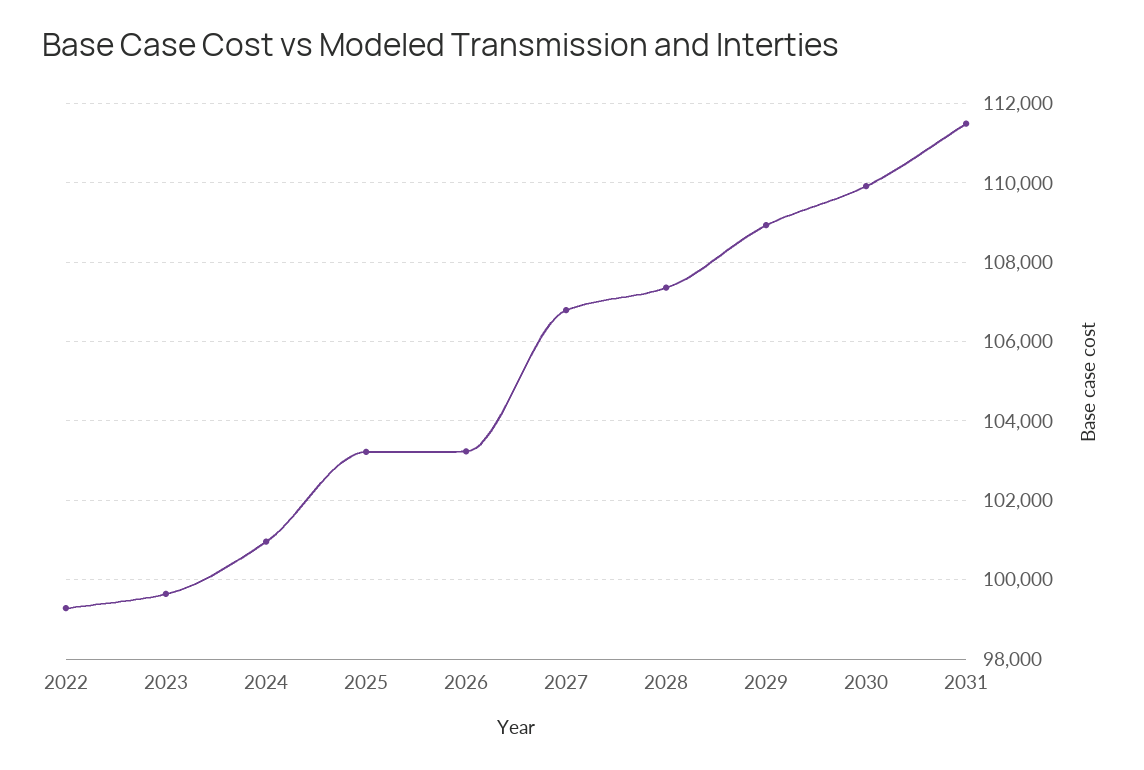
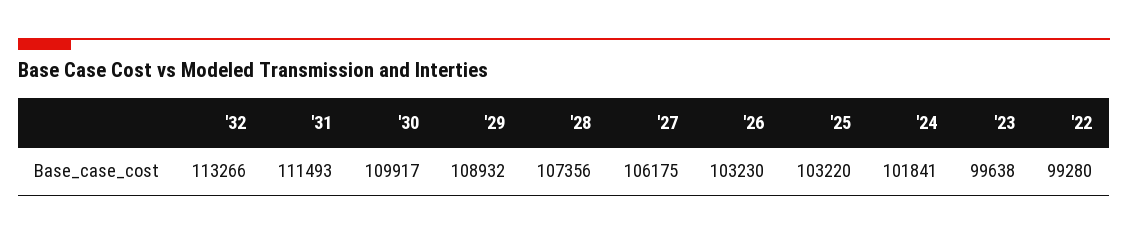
2024: 101000 -> 101841
2027: 106800 -> 106175
'32: none -> 113266

